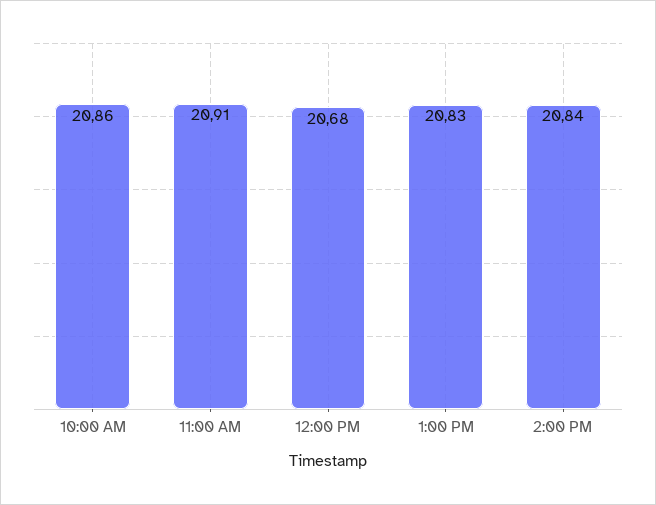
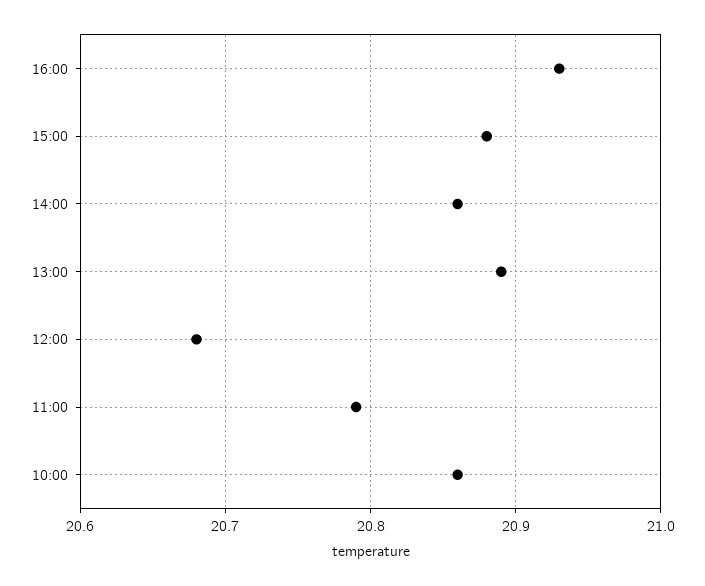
11:00 AM: 20.91 -> 20.79
1:00 PM: 20.83 -> 20.89
2:00 PM: 20.84 -> 20.86
16:00: none -> 20.93
15:00: none -> 20.88

